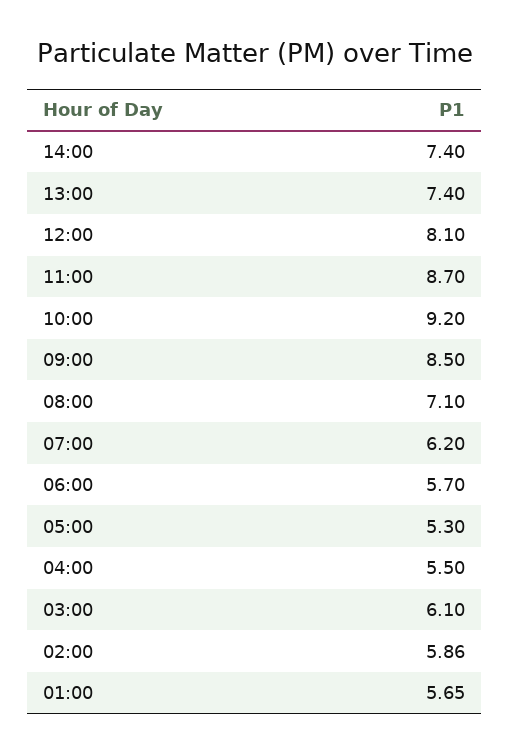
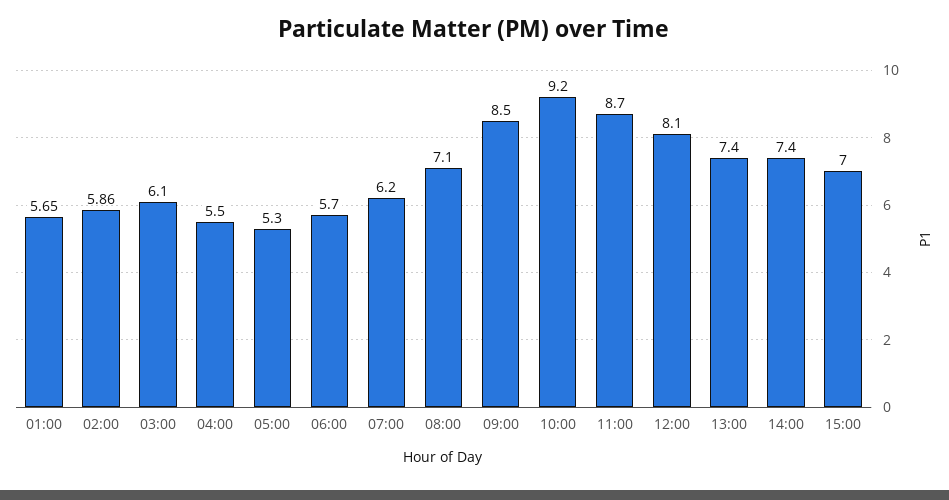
15:00: none -> 7

